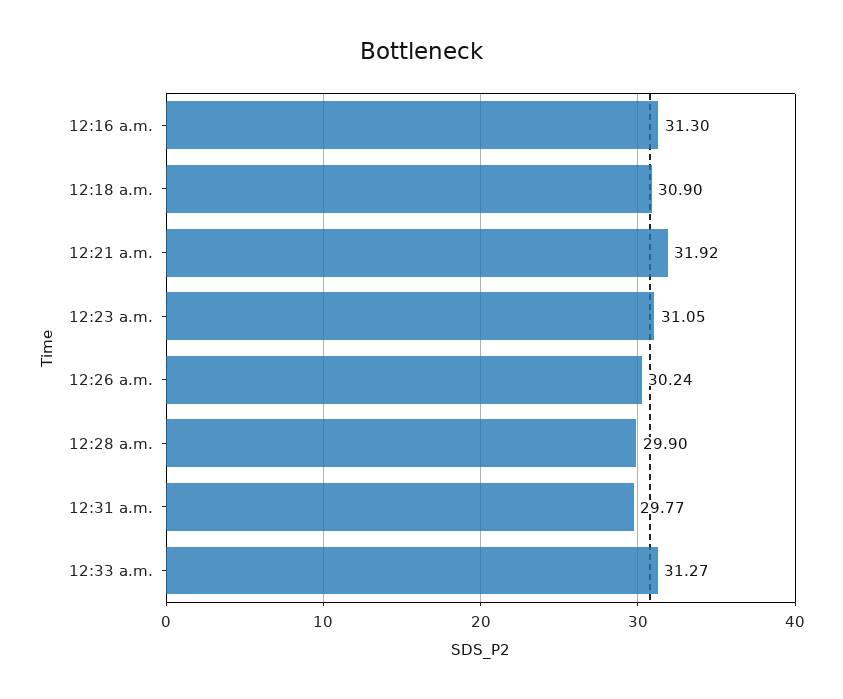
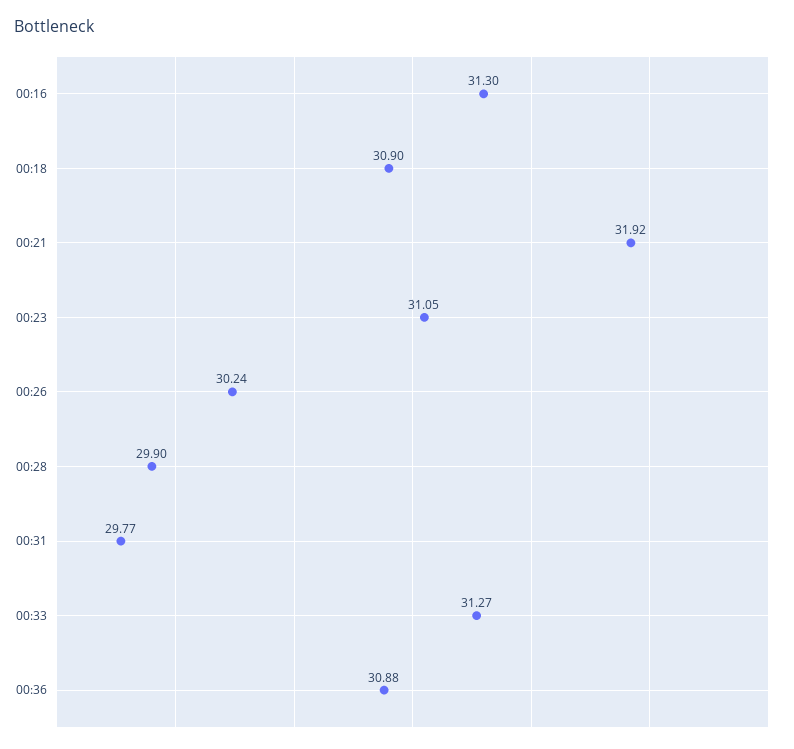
00:36: none -> 30.88

